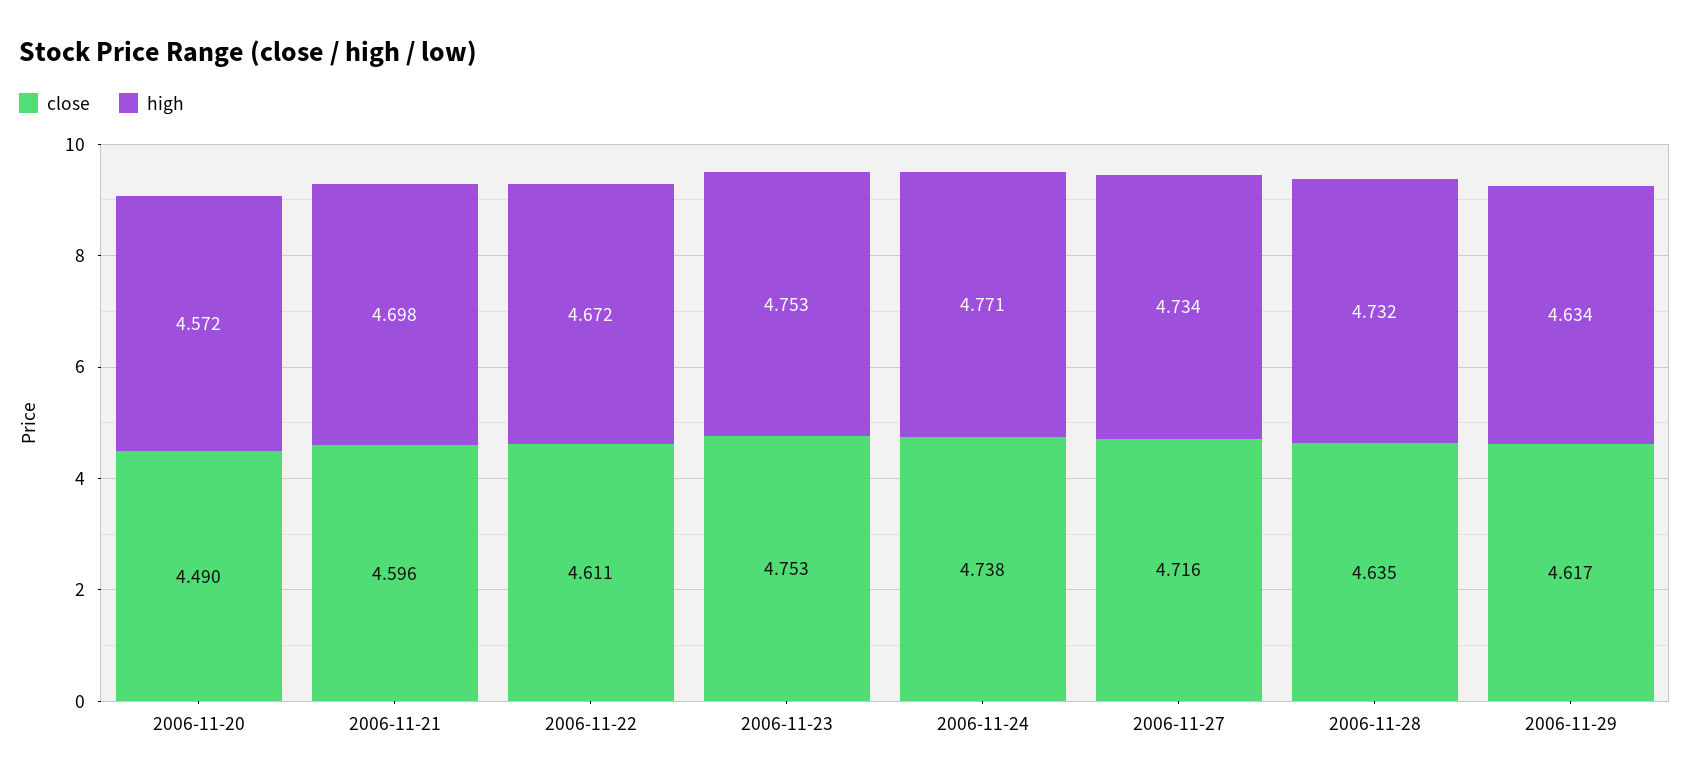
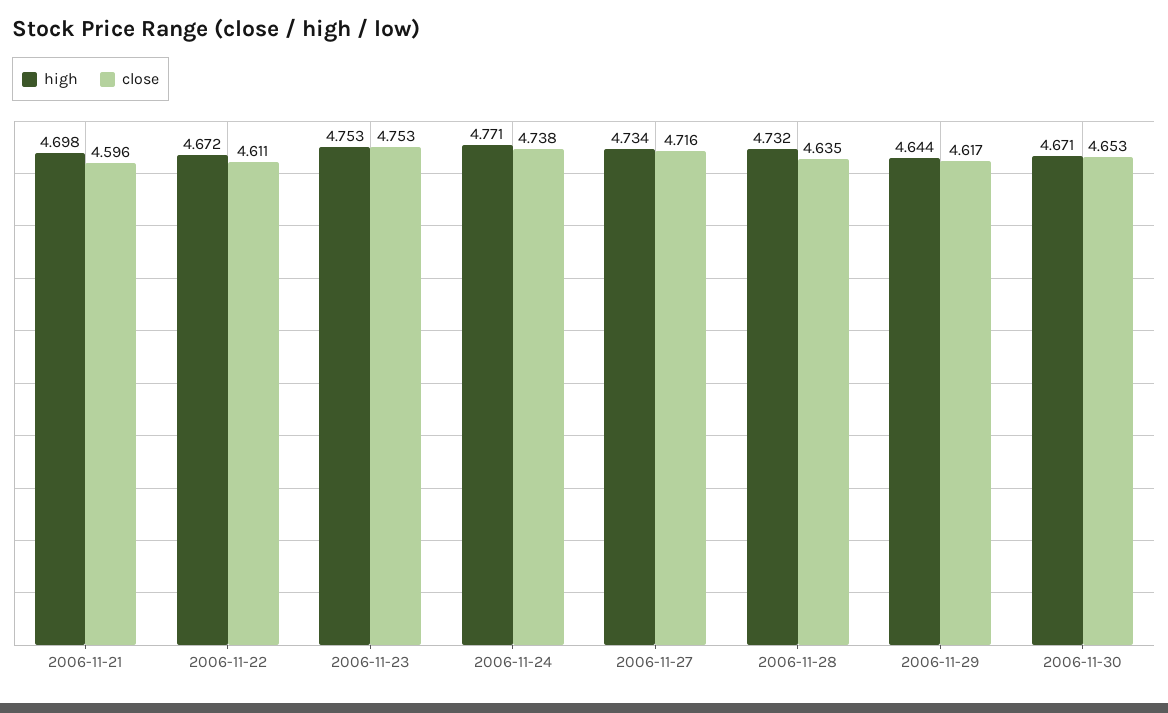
close, 2006-11-20: 4.49 -> none
high, 2006-11-20: 4.572 -> none
high, 2006-11-29: 4.634 -> 4.644
high, 2006-11-30: none -> 4.671
close, 2006-11-30: none -> 4.653

